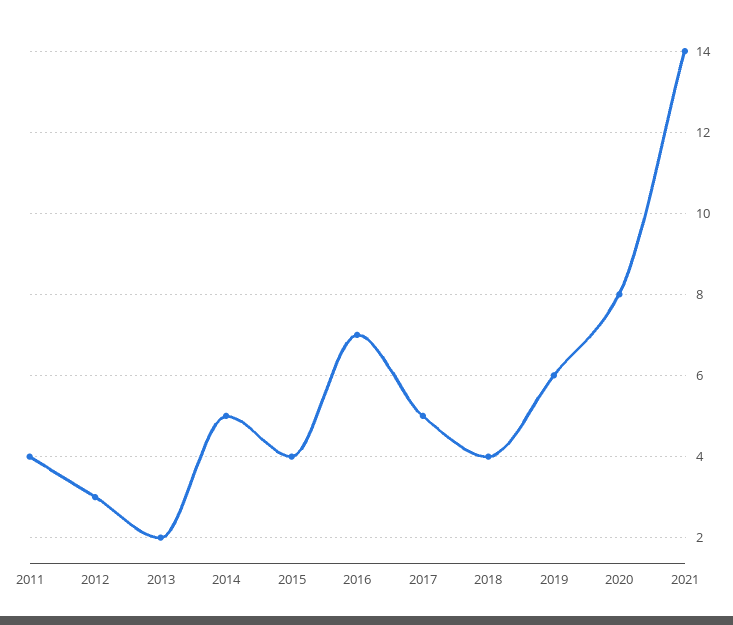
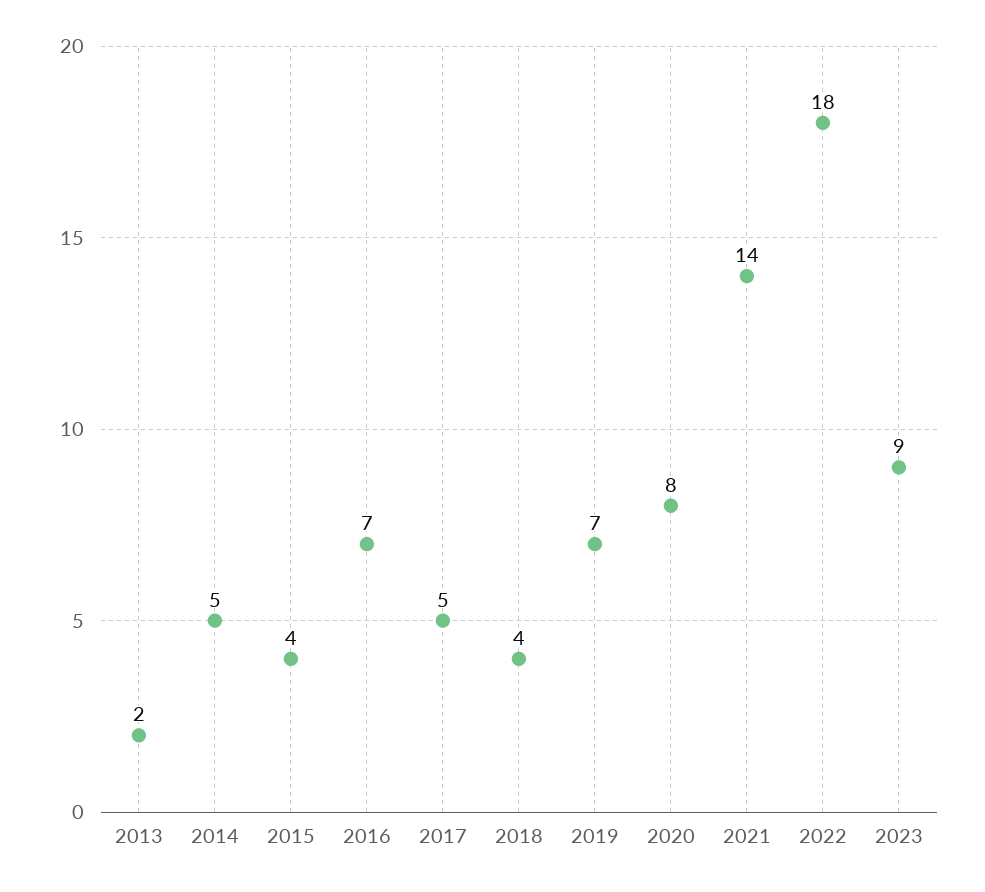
2011: 4 -> none
2012: 3 -> none
2019: 6 -> 7
2022: none -> 18
2023: none -> 9

